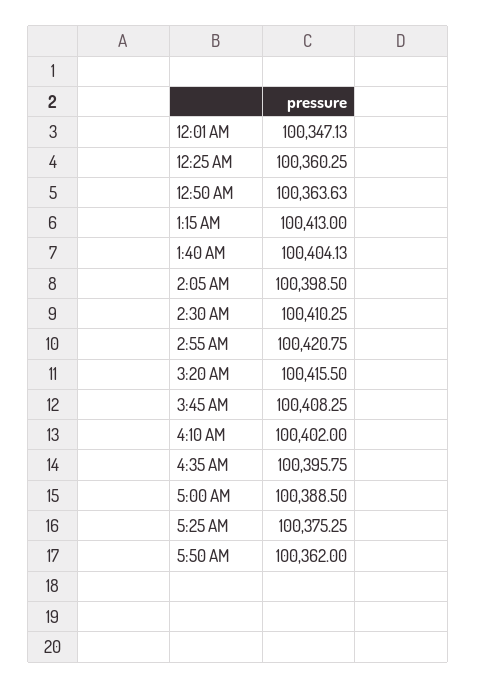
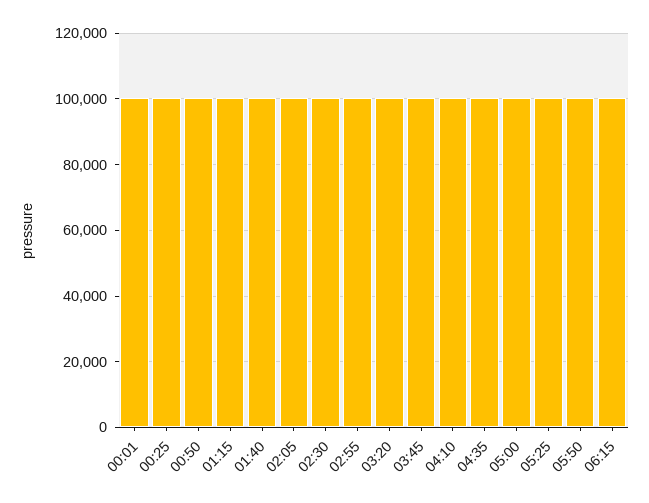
06:15: none -> 100000

